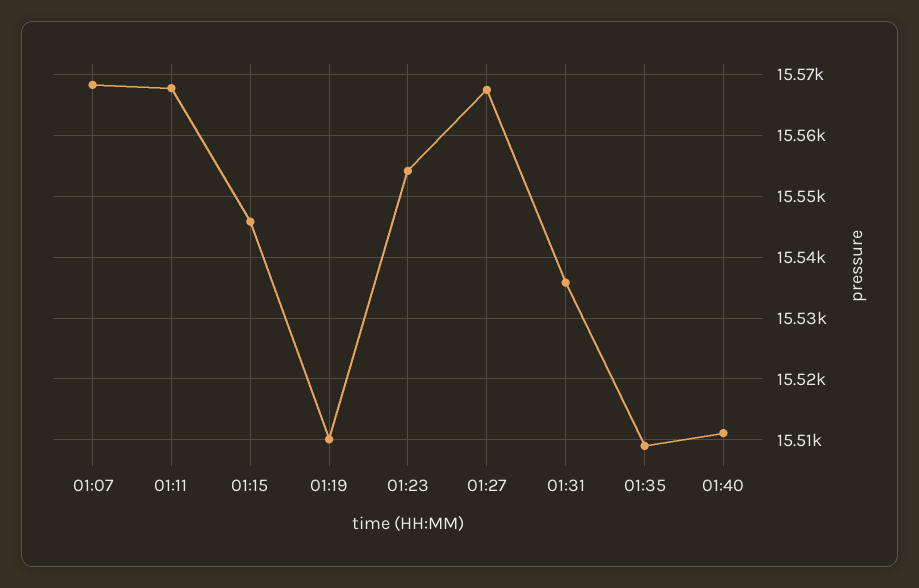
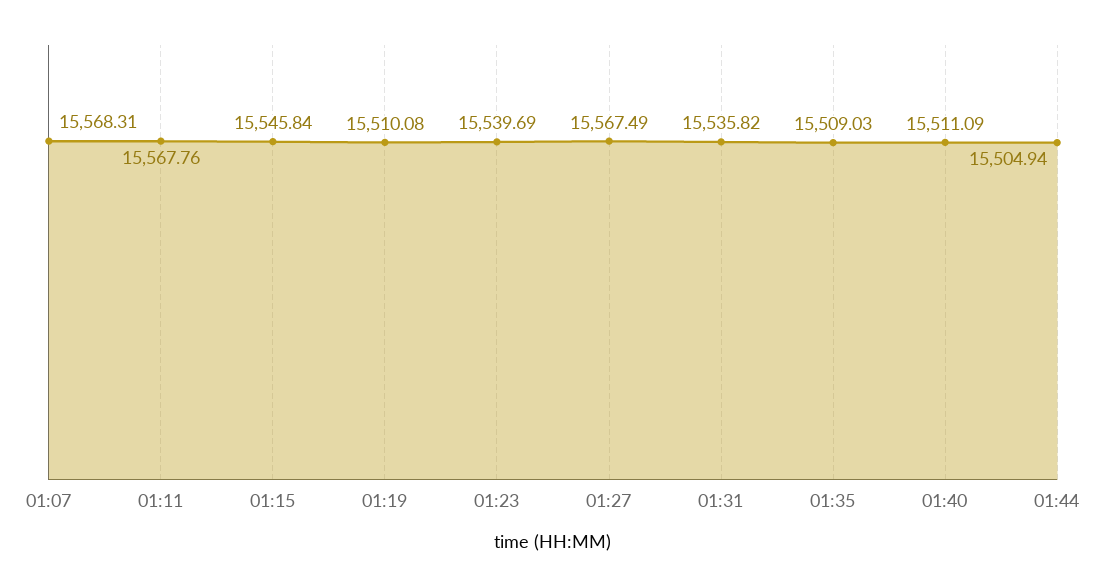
01:23: 15554 -> 15539.69
01:44: none -> 15504.94

